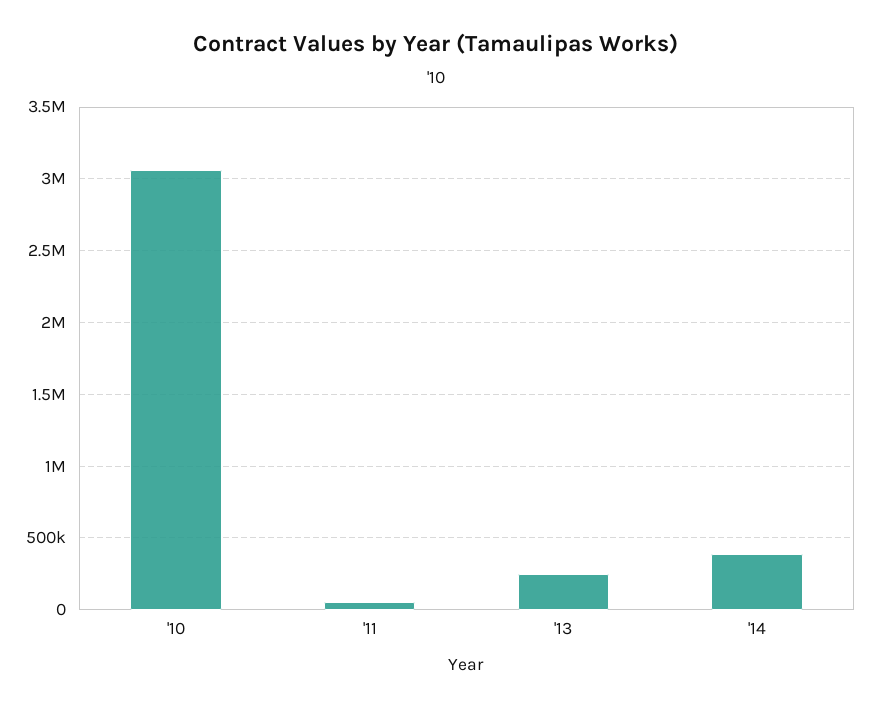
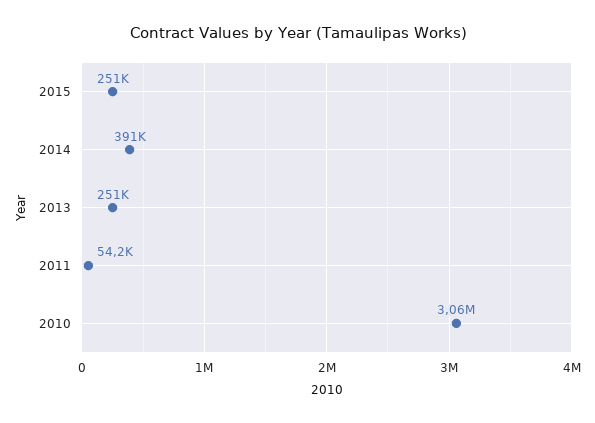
2015: none -> 251000

